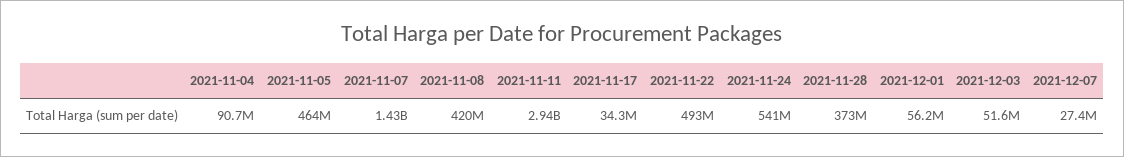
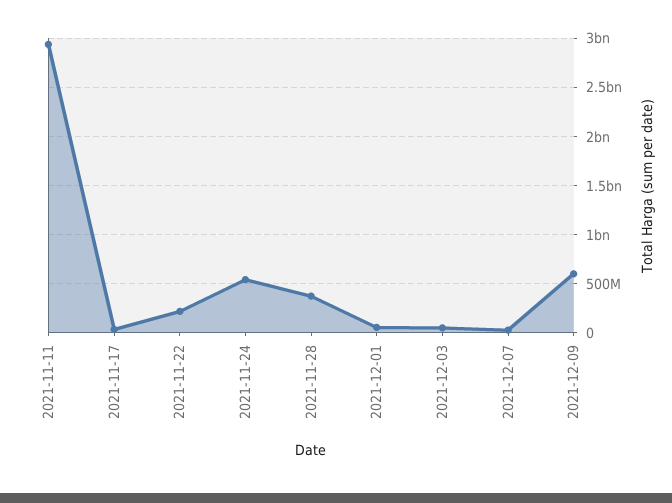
2021-11-04: 90700000 -> none
2021-11-05: 464000000 -> none
2021-11-07: 1430000000 -> none
2021-11-08: 420000000 -> none
2021-11-22: 493000000 -> 200000000
2021-12-09: none -> 600000000

